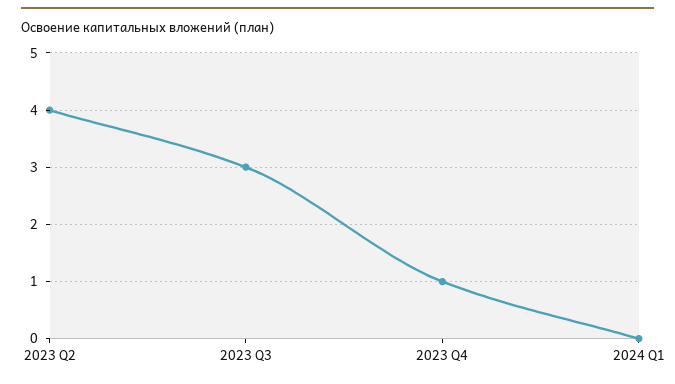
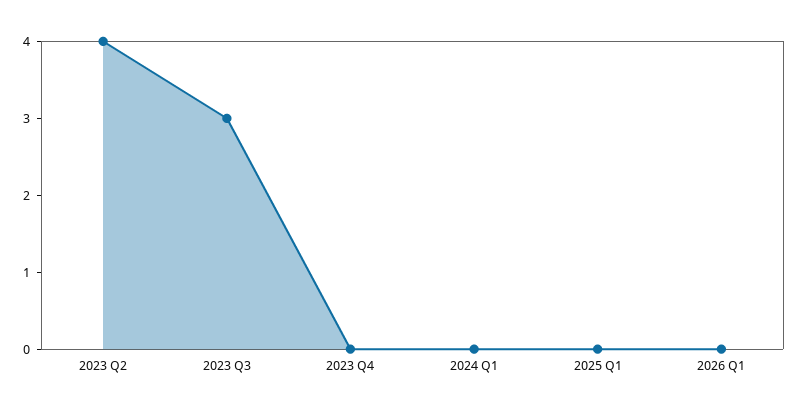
2023 Q4: 1 -> 0
2025 Q1: none -> 0
2026 Q1: none -> 0

